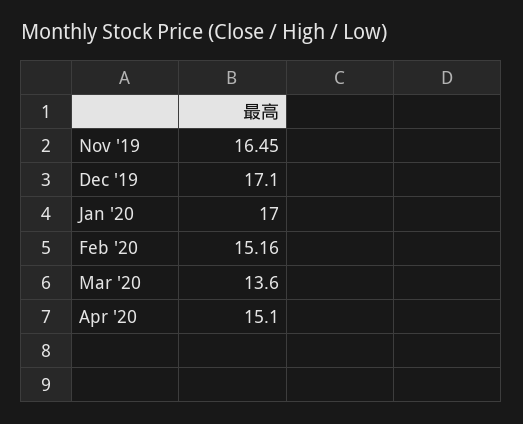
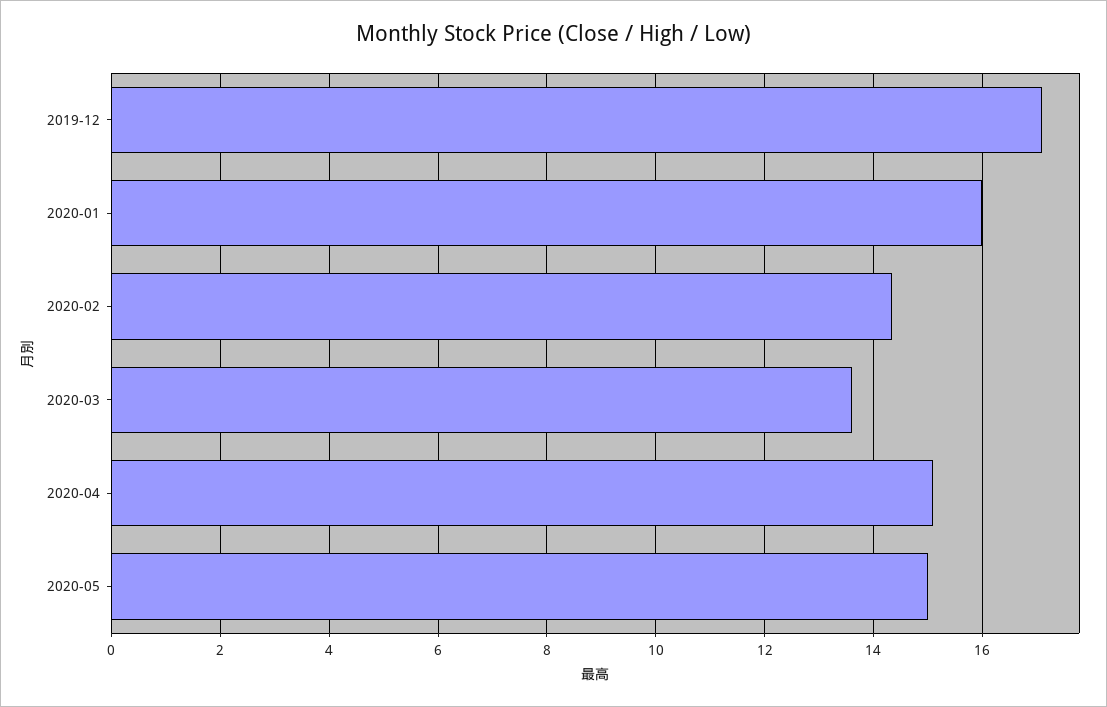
Nov '19: 16.45 -> none
Jan '20: 17 -> 16
Feb '20: 15.16 -> 14.4
2020-05: none -> 15

